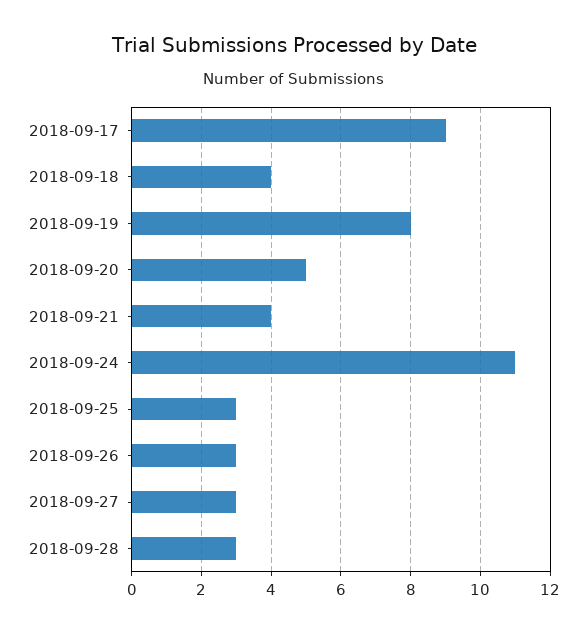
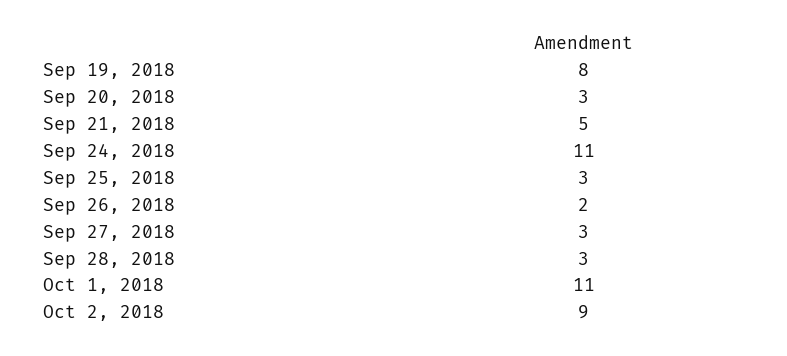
2018-09-17: 9 -> none
2018-09-18: 4 -> none
2018-09-20: 5 -> 3
2018-09-21: 4 -> 5
2018-09-26: 3 -> 2
Oct 1, 2018: none -> 11
Oct 2, 2018: none -> 9

